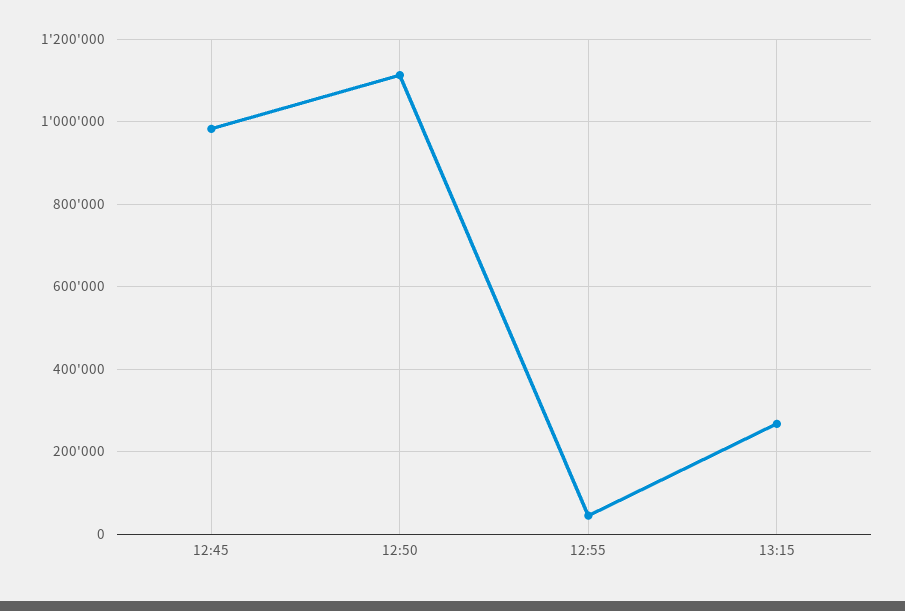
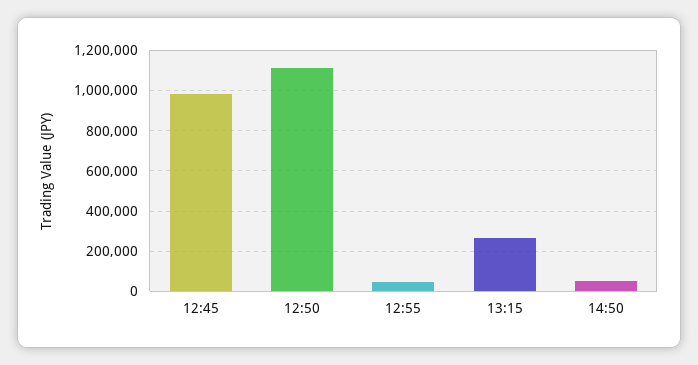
14:50: none -> 50000

